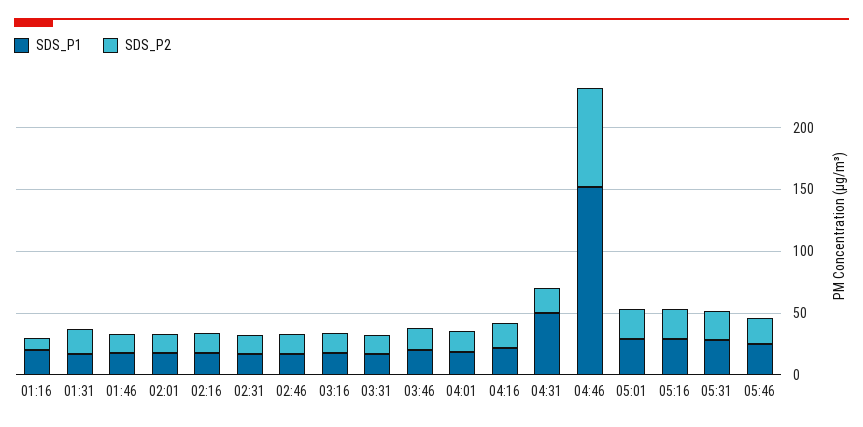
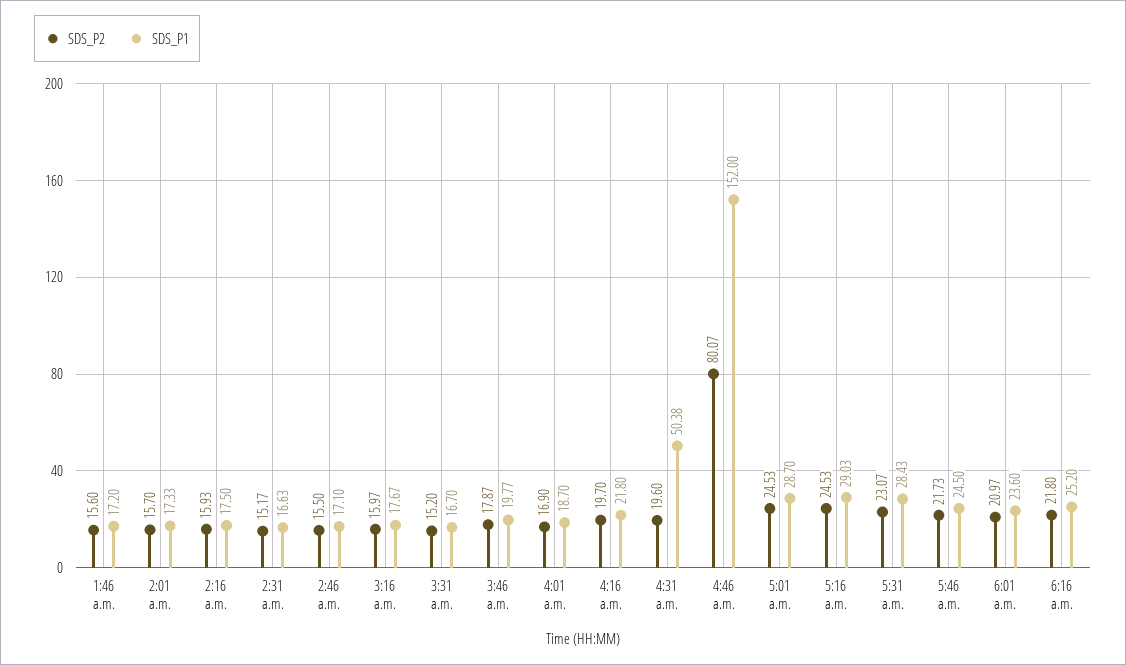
SDS_P1, 01:16: 20 -> none
SDS_P2, 01:16: 10 -> none
SDS_P1, 01:31: 20 -> none
SDS_P2, 01:31: 20 -> none
SDS_P2, 6:01 a.m.: none -> 20.97
SDS_P1, 6:01 a.m.: none -> 23.6
SDS_P2, 6:16 a.m.: none -> 21.8
SDS_P1, 6:16 a.m.: none -> 25.2

